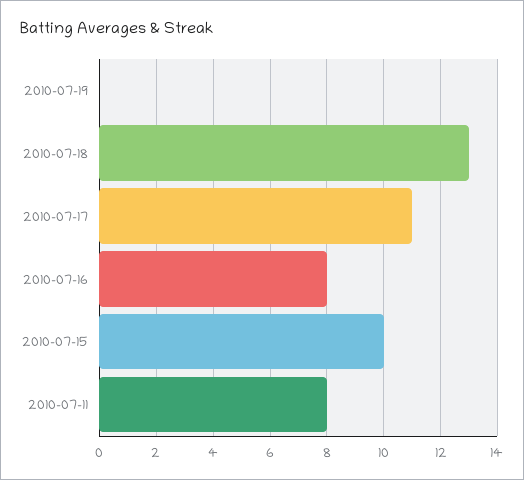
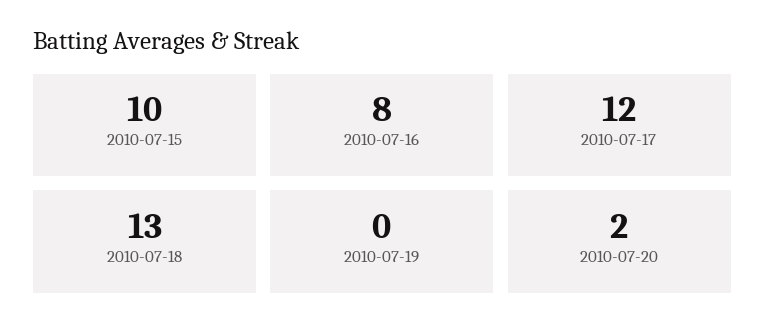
2010-07-17: 11 -> 12
2010-07-11: 8 -> none
2010-07-20: none -> 2

